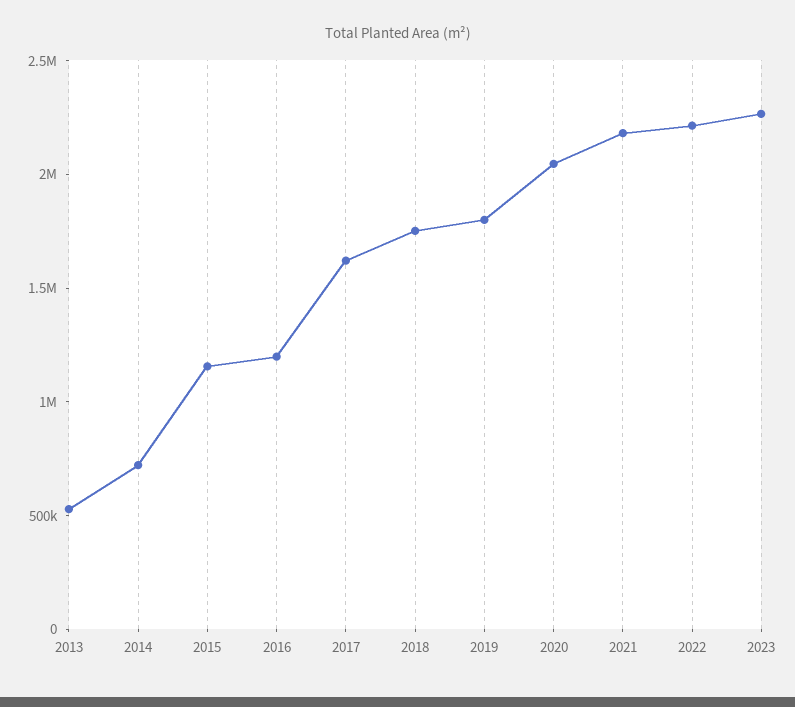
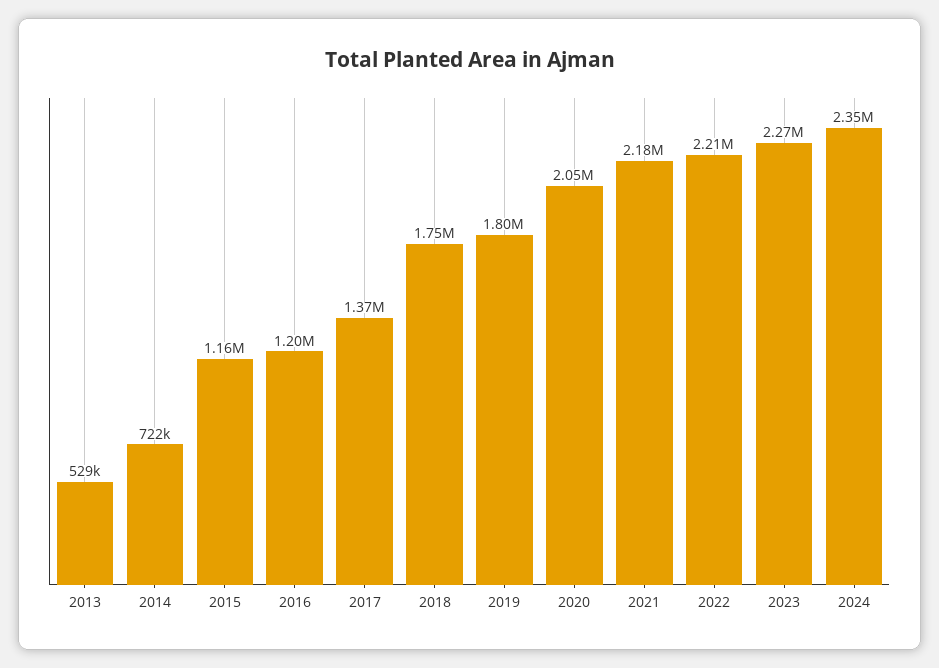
2017: 1600000 -> 1370000
2024: none -> 2350000

